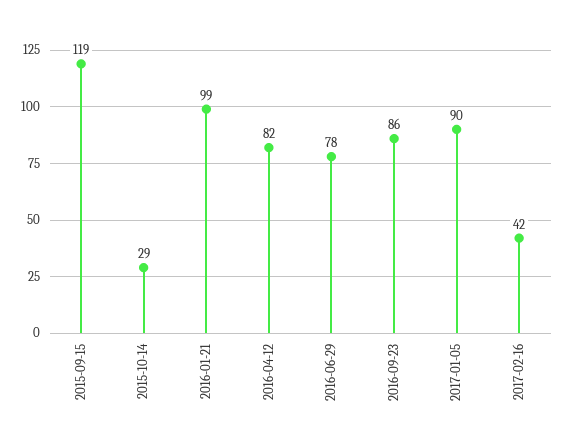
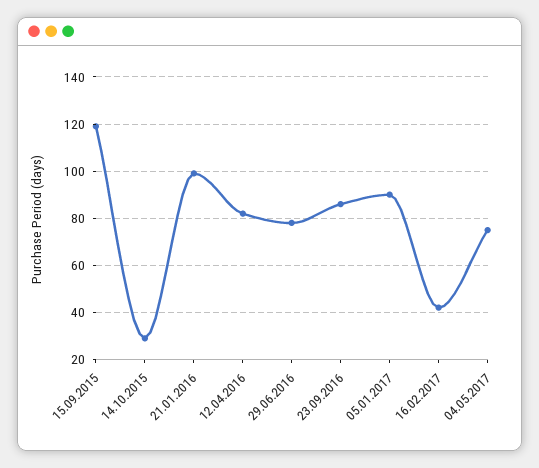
04.05.2017: none -> 75

